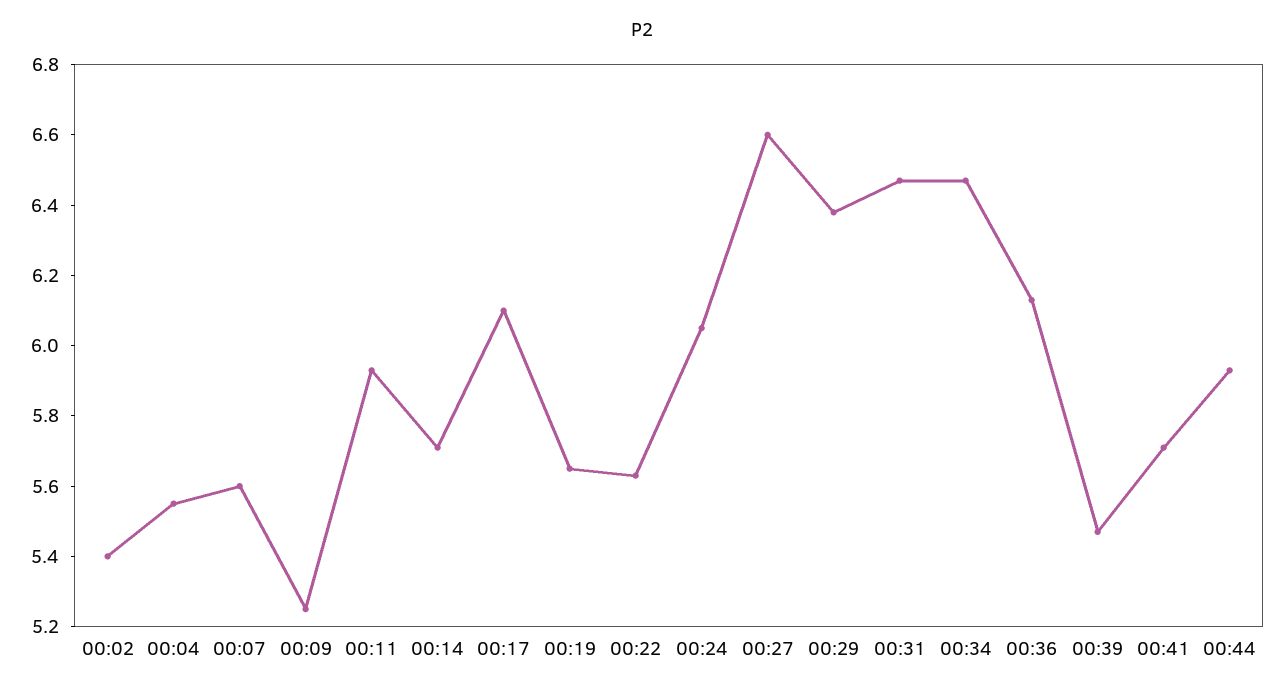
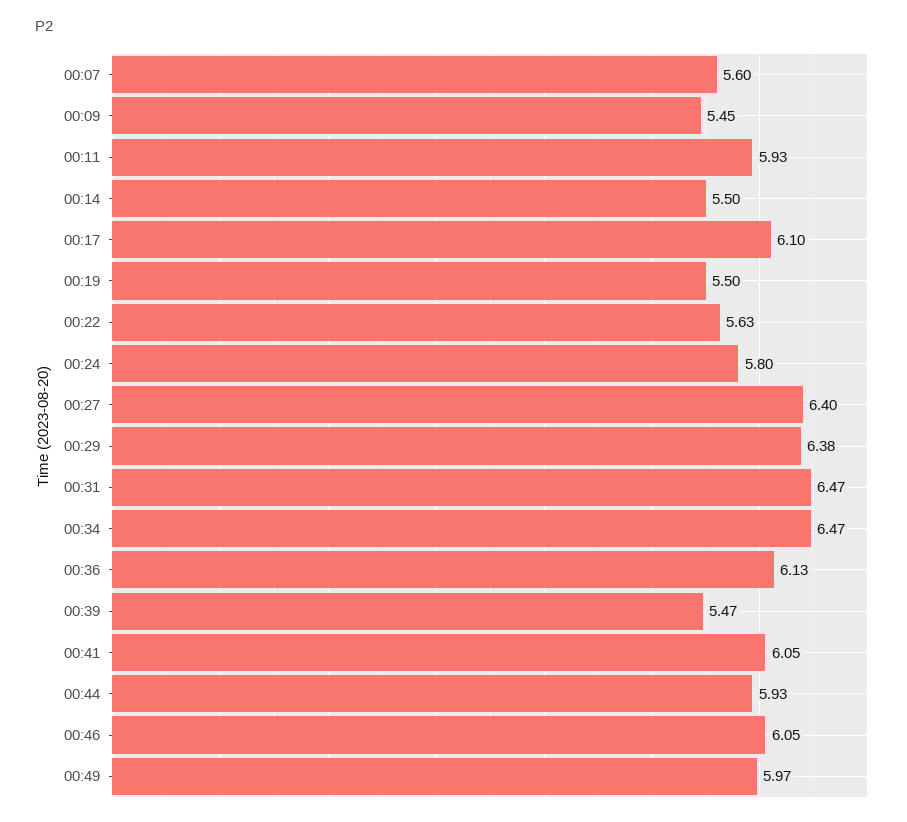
00:02: 5.4 -> none
00:04: 5.55 -> none
00:09: 5.25 -> 5.45
00:14: 5.7 -> 5.5
00:19: 5.65 -> 5.5
00:24: 6.05 -> 5.8
00:27: 6.6 -> 6.4
00:41: 5.7 -> 6.05
00:46: none -> 6.05
00:49: none -> 5.97

